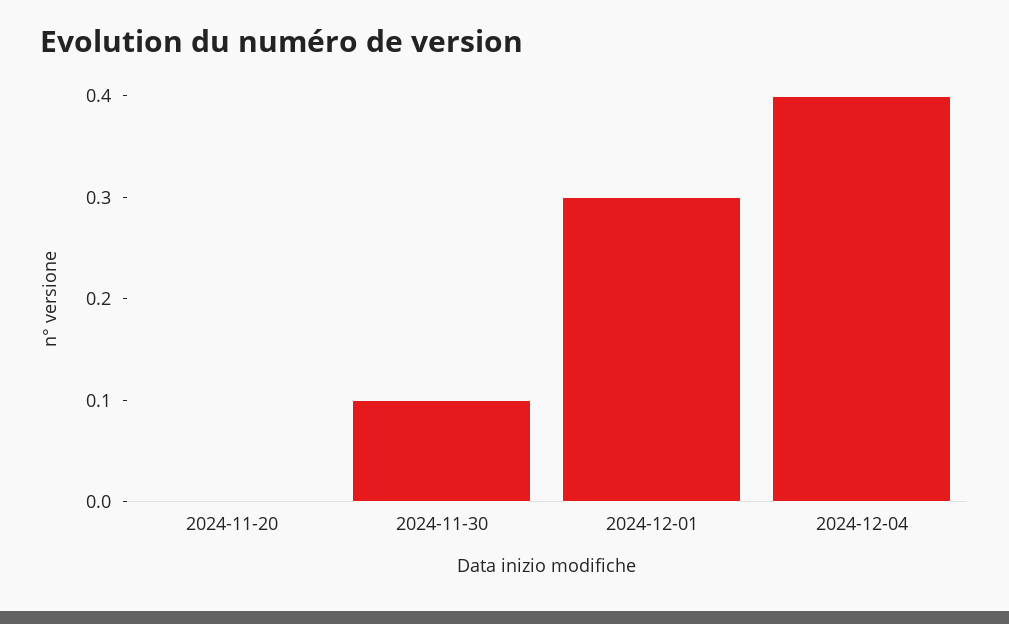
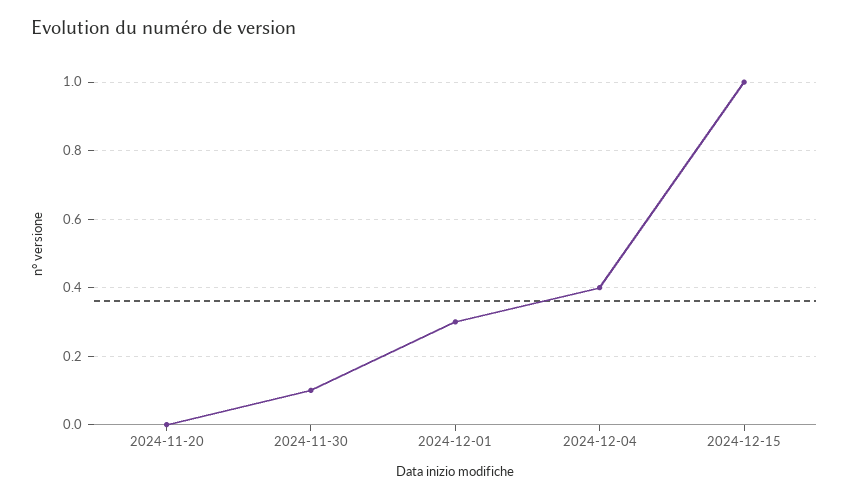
2024-12-15: none -> 1

